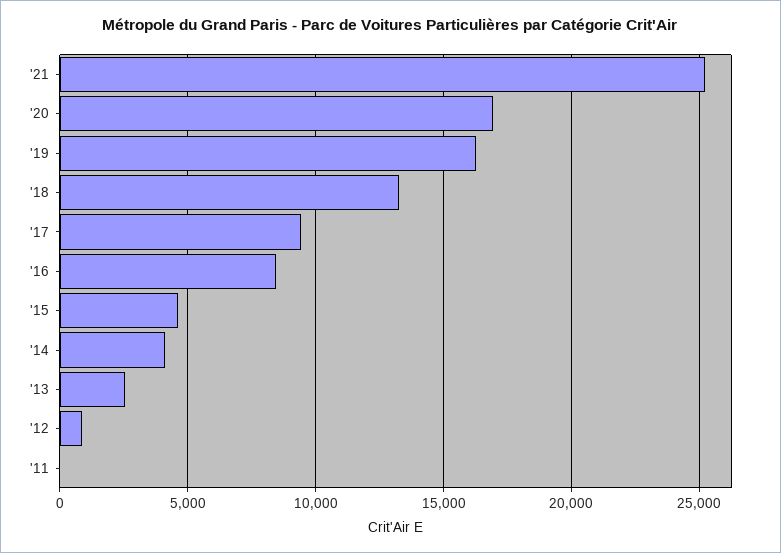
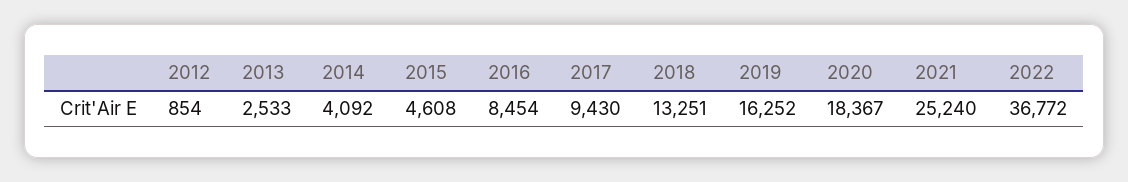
'20: 17000 -> 18367
'11: 0 -> none
2022: none -> 36772

